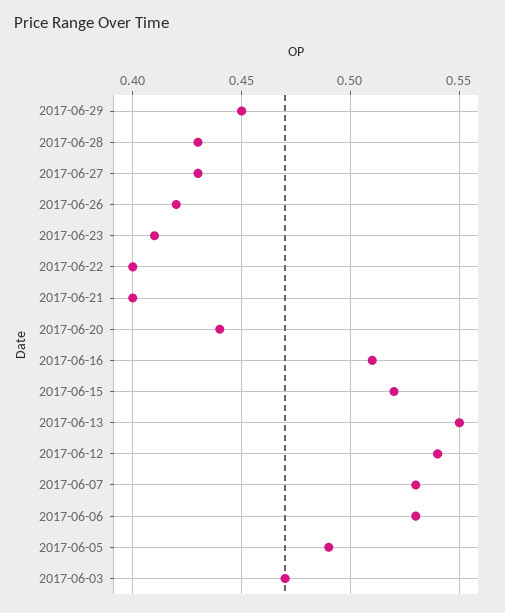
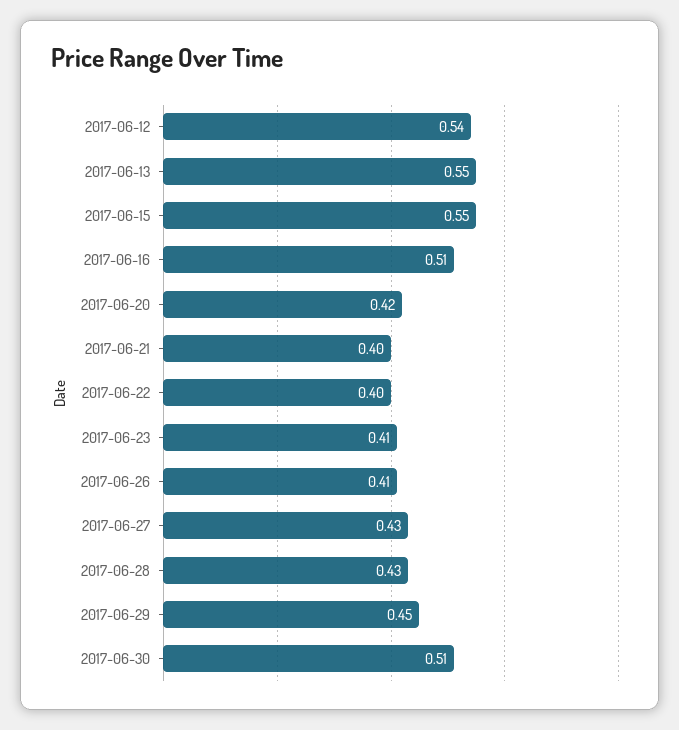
2017-06-26: 0.42 -> 0.41
2017-06-20: 0.44 -> 0.42
2017-06-15: 0.52 -> 0.55
2017-06-07: 0.53 -> none
2017-06-06: 0.53 -> none
2017-06-05: 0.49 -> none
2017-06-03: 0.47 -> none
2017-06-30: none -> 0.51

